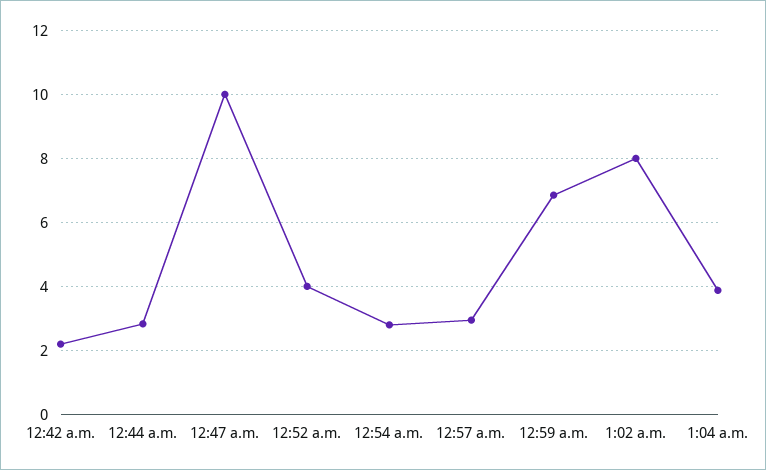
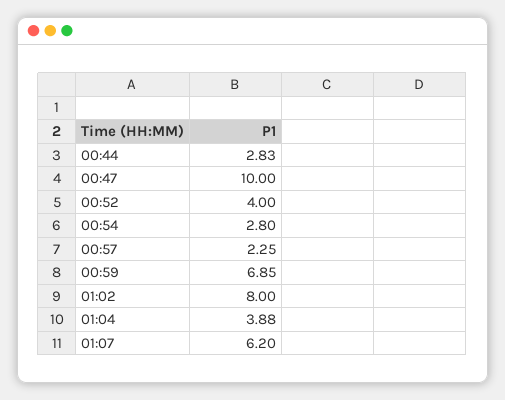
12:42 a.m.: 2.2 -> none
12:57 a.m.: 3 -> 2.25
01:07: none -> 6.2

